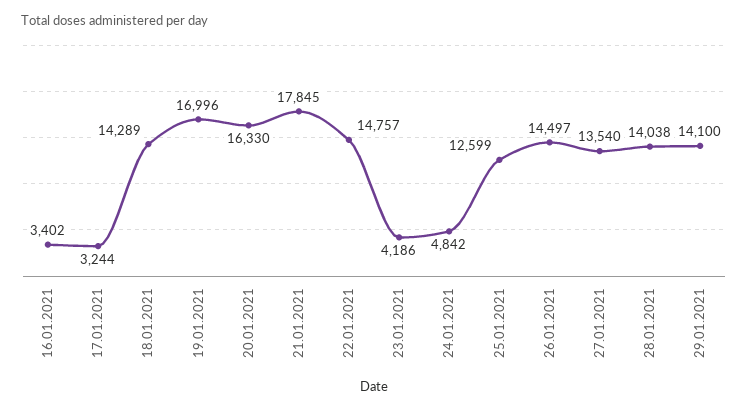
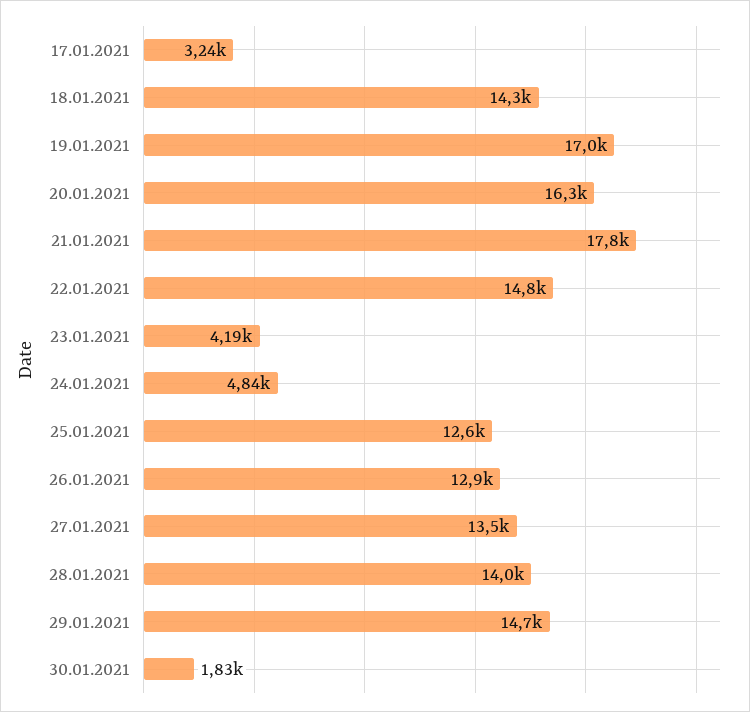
16.01.2021: 3402 -> none
26.01.2021: 14497 -> 12900
29.01.2021: 14100 -> 14700
30.01.2021: none -> 1830

